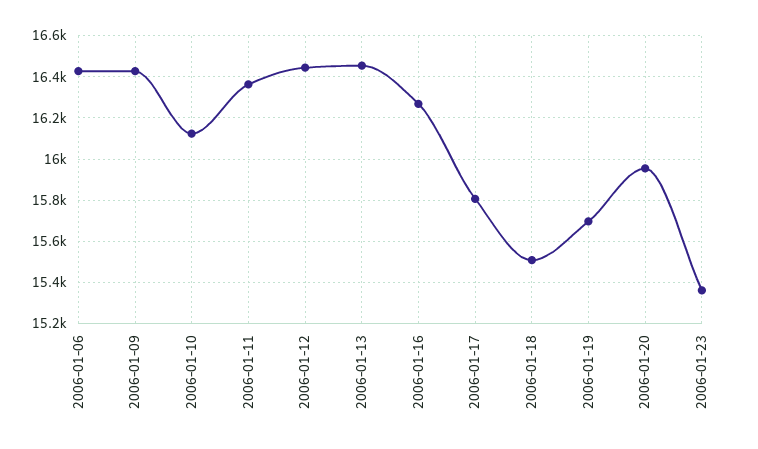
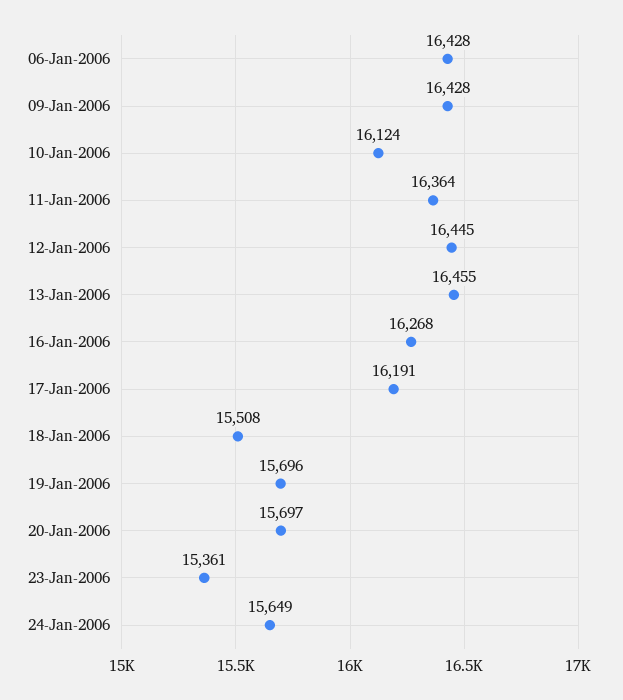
2006-01-17: 15800 -> 16191
2006-01-20: 15950 -> 15697
24-Jan-2006: none -> 15649

